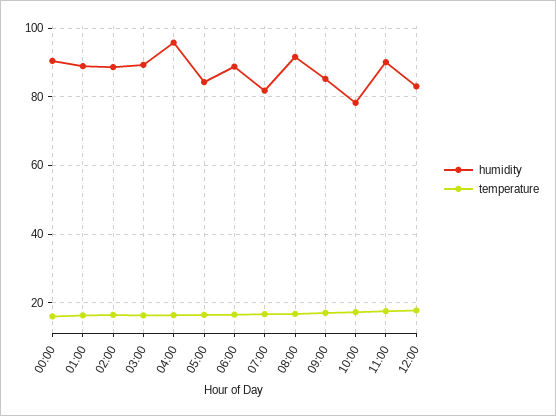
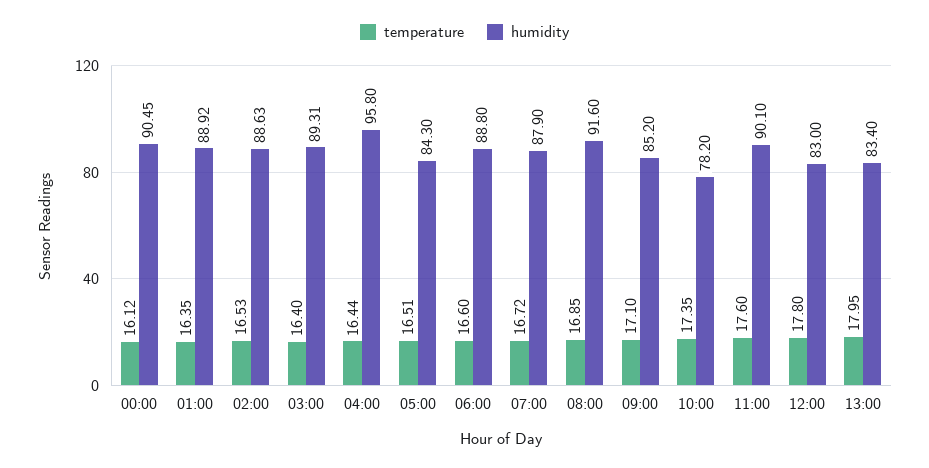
humidity, 07:00: 82 -> 87.9
temperature, 13:00: none -> 17.95
humidity, 13:00: none -> 83.4

